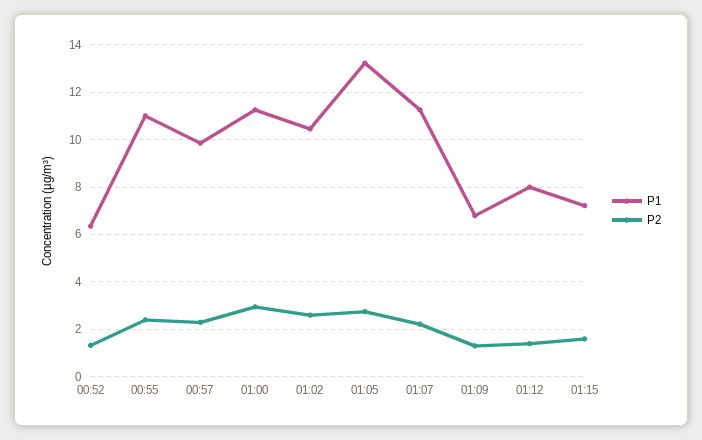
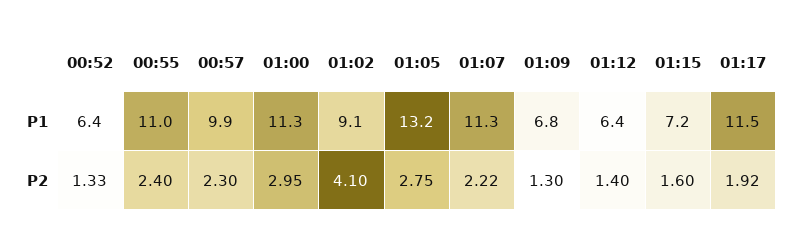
P1, 01:02: 10.5 -> 9.1
P2, 01:02: 2.5 -> 4.1
P1, 01:12: 8 -> 6.4
P1, 01:17: none -> 11.5
P2, 01:17: none -> 1.92

